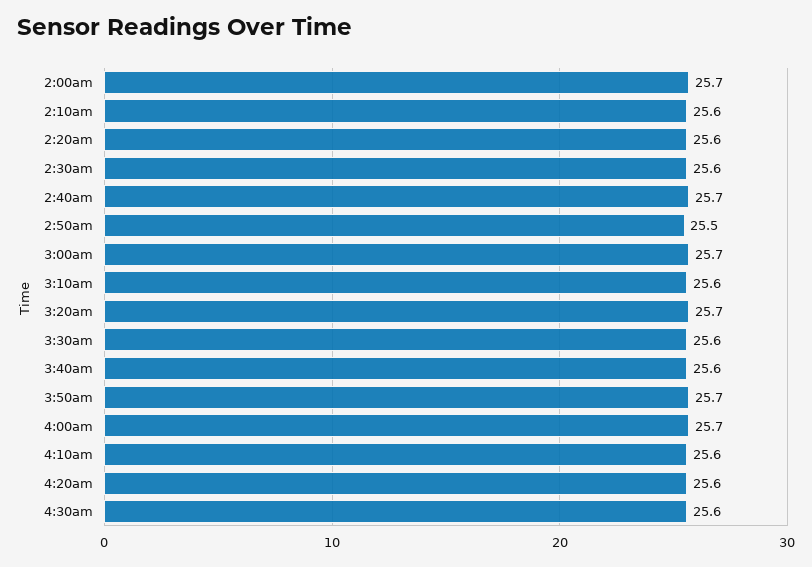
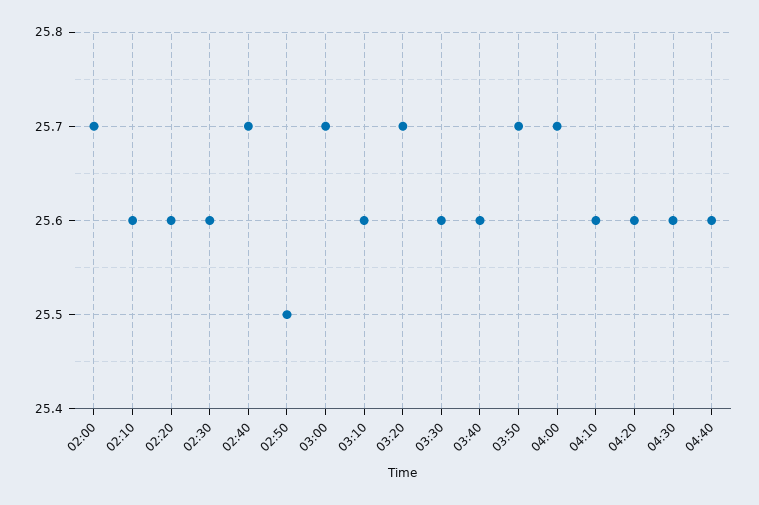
04:40: none -> 25.6

